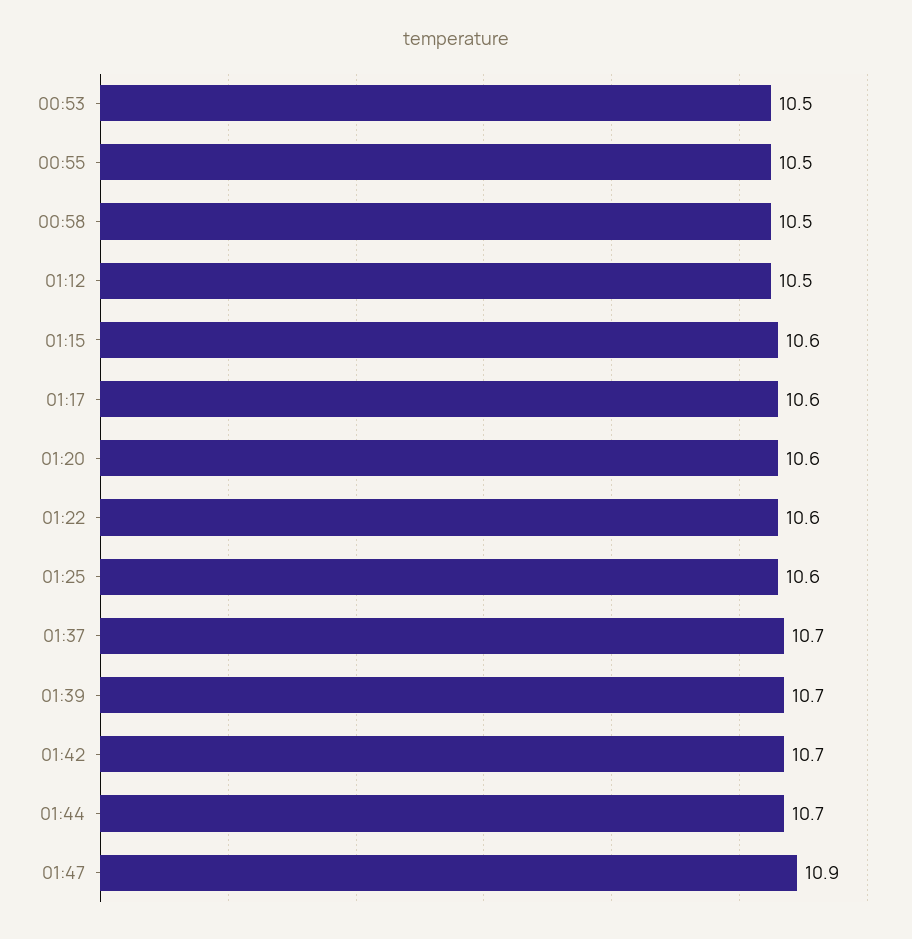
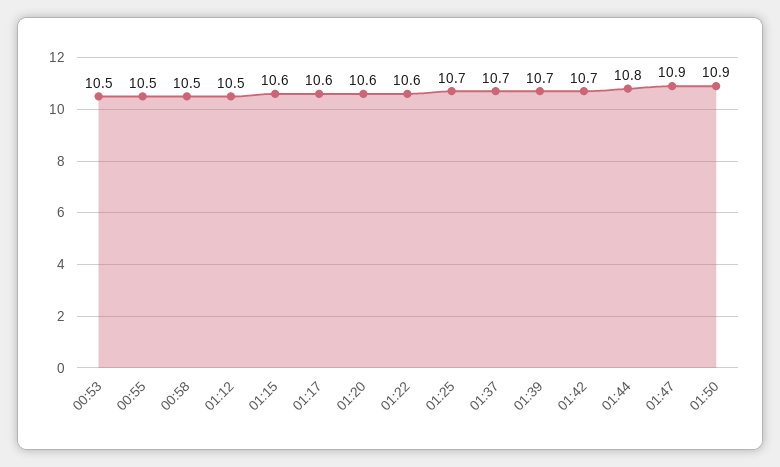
01:25: 10.6 -> 10.7
01:44: 10.7 -> 10.8
01:50: none -> 10.9

